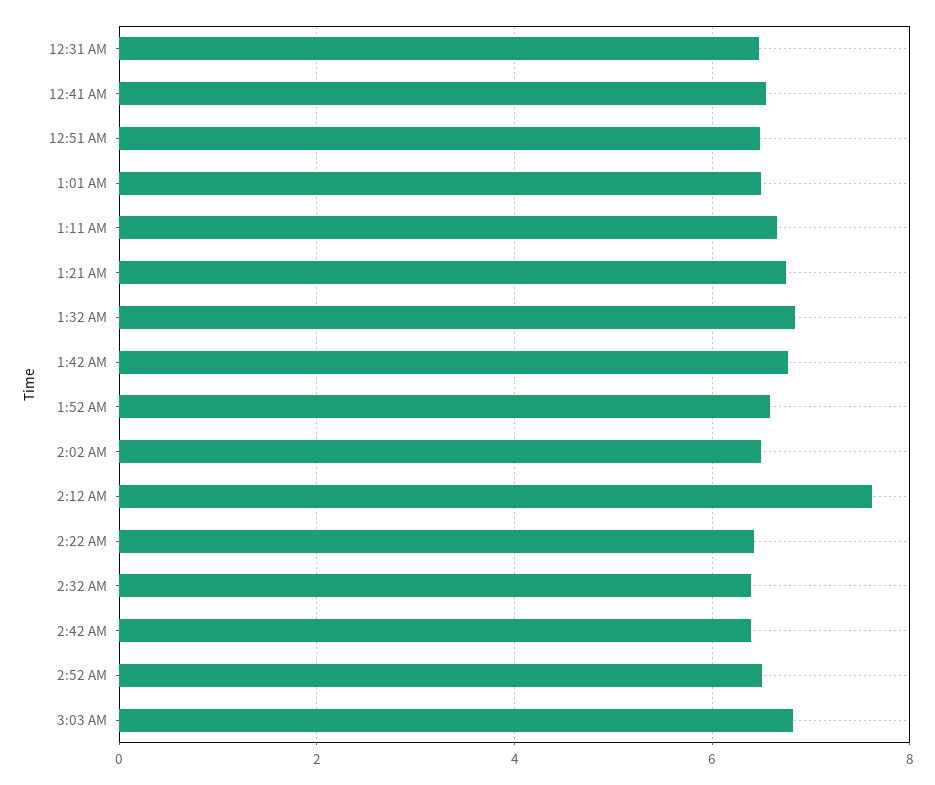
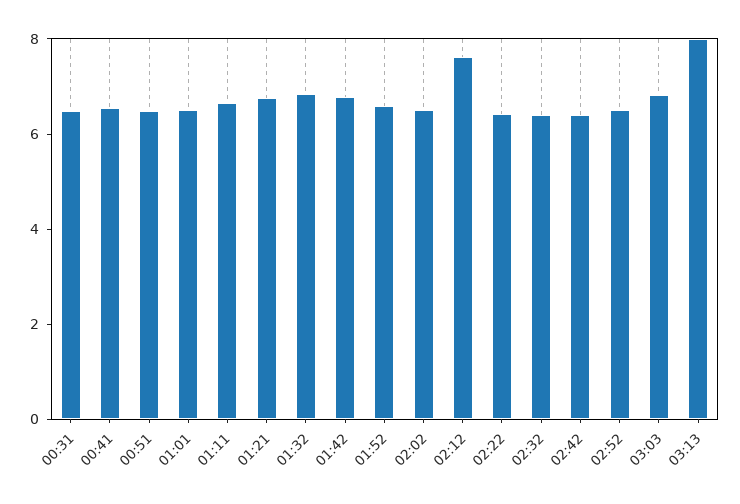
03:13: none -> 8

